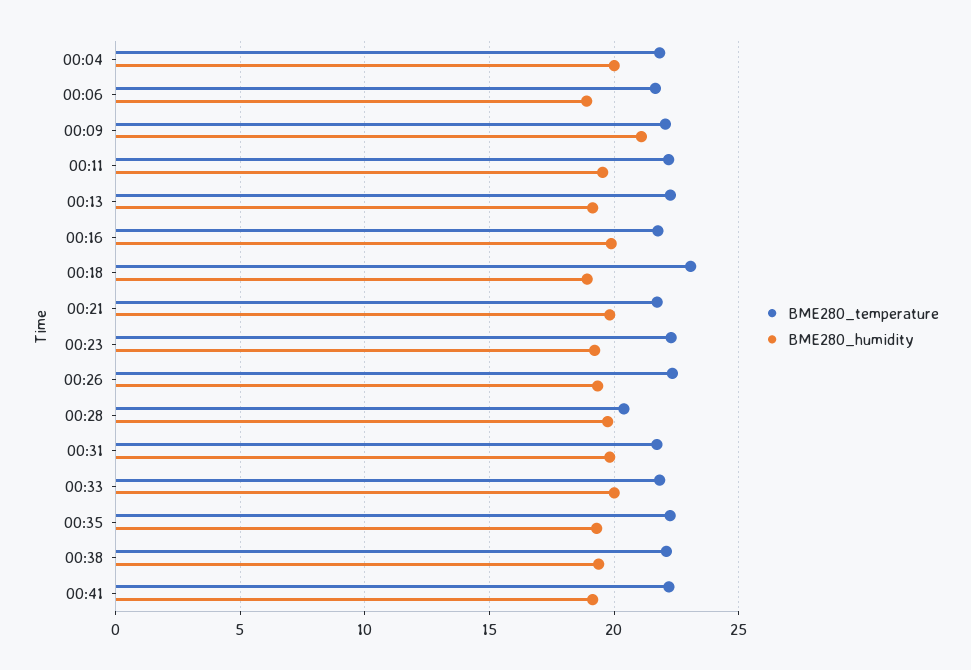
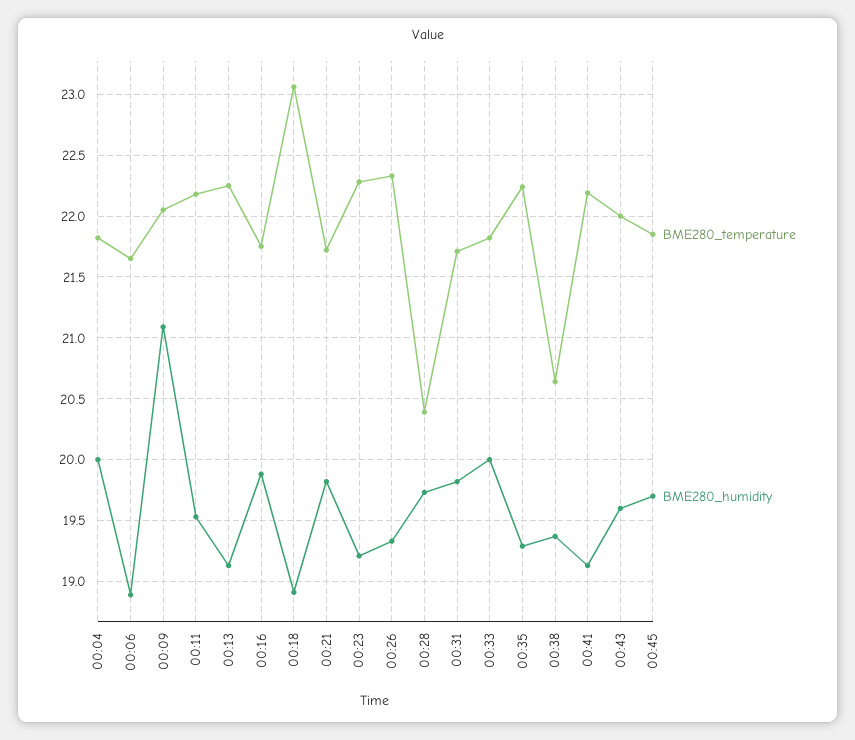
BME280_temperature, 00:38: 22 -> 20.65
BME280_temperature, 00:43: none -> 22
BME280_humidity, 00:43: none -> 19.6
BME280_temperature, 00:45: none -> 21.85
BME280_humidity, 00:45: none -> 19.7

